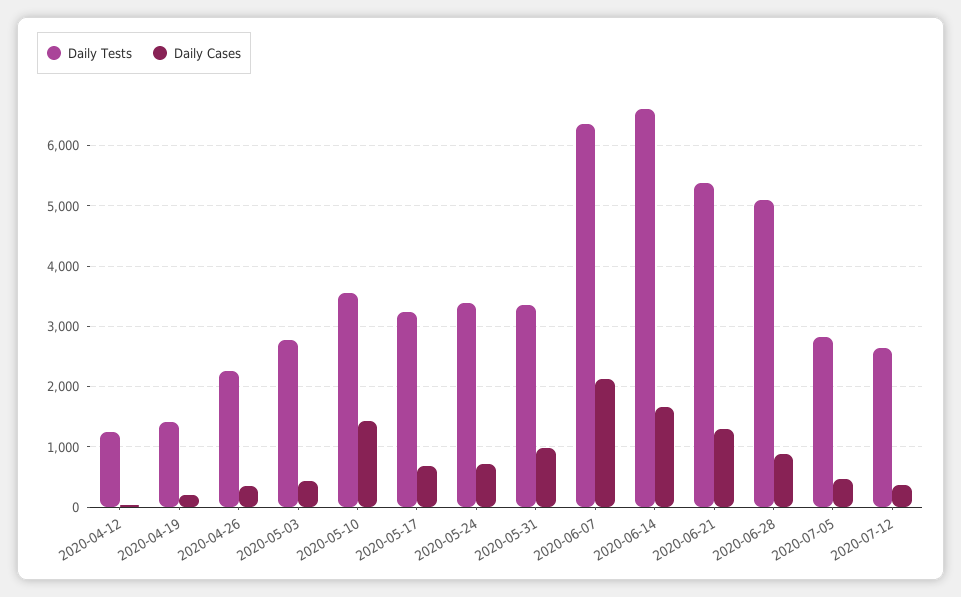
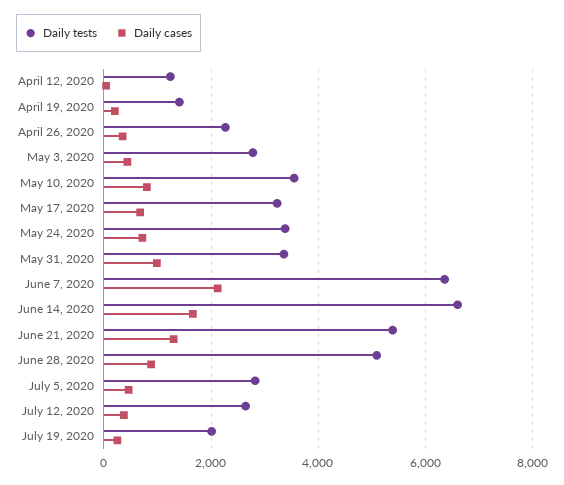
Daily Cases, 2020-05-10: 1400 -> 800
Daily Tests, July 19, 2020: none -> 2000
Daily Cases, July 19, 2020: none -> 200

